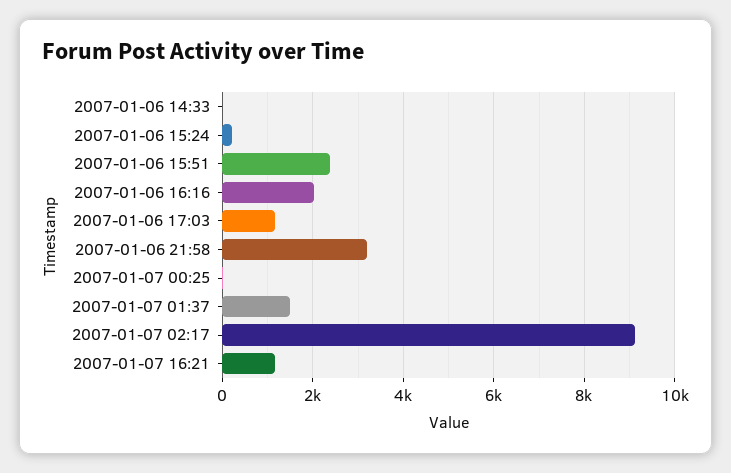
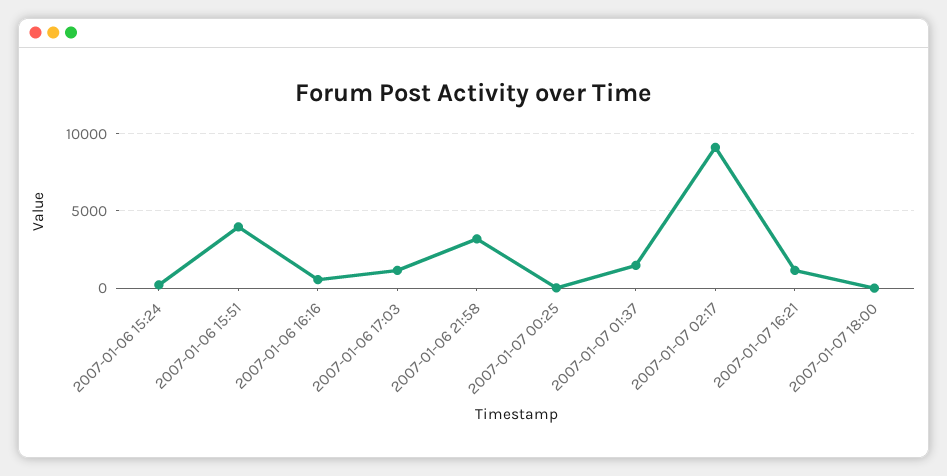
2007-01-06 14:33: 0 -> none
2007-01-06 15:51: 2400 -> 4000
2007-01-06 16:16: 2000 -> 500
2007-01-07 18:00: none -> 0

